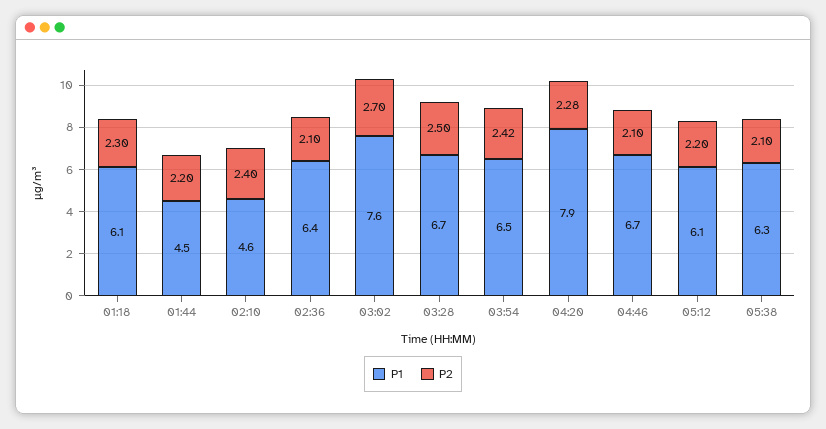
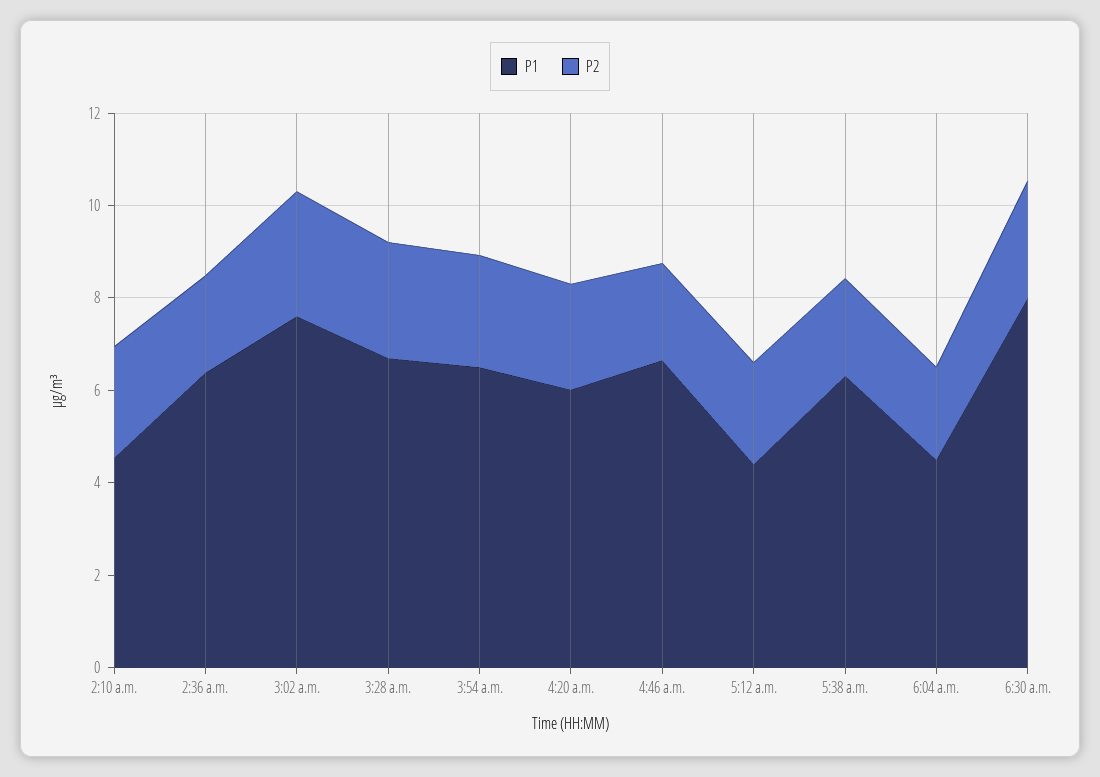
P1, 01:18: 6.1 -> none
P2, 01:18: 2.3 -> none
P1, 01:44: 4.5 -> none
P2, 01:44: 2.2 -> none
P1, 04:20: 7.9 -> 6
P1, 05:12: 6.1 -> 4.5
P1, 6:04 a.m.: none -> 4.5
P2, 6:04 a.m.: none -> 2
P1, 6:30 a.m.: none -> 8
P2, 6:30 a.m.: none -> 2.5

